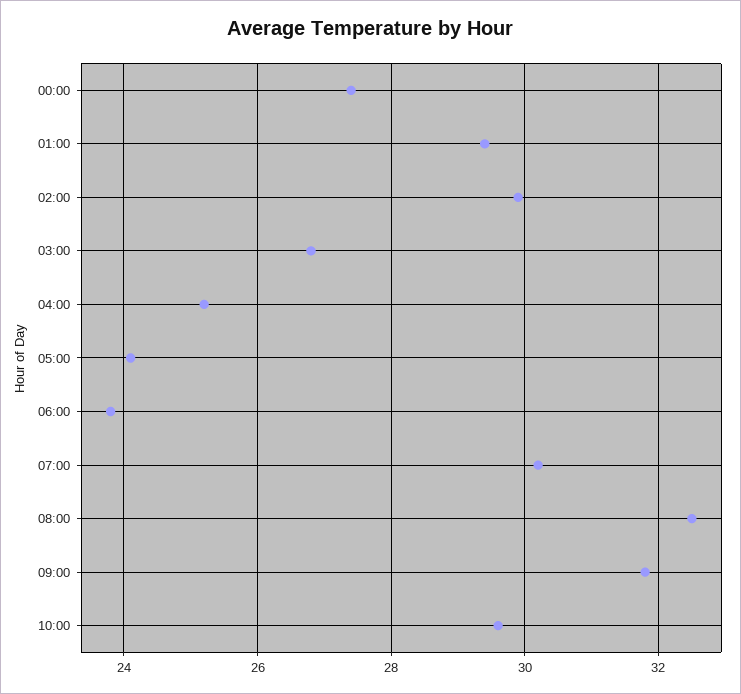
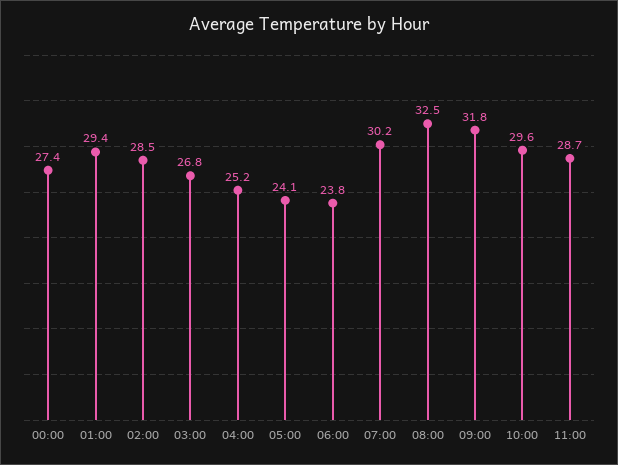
02:00: 30 -> 28.5
11:00: none -> 28.7

